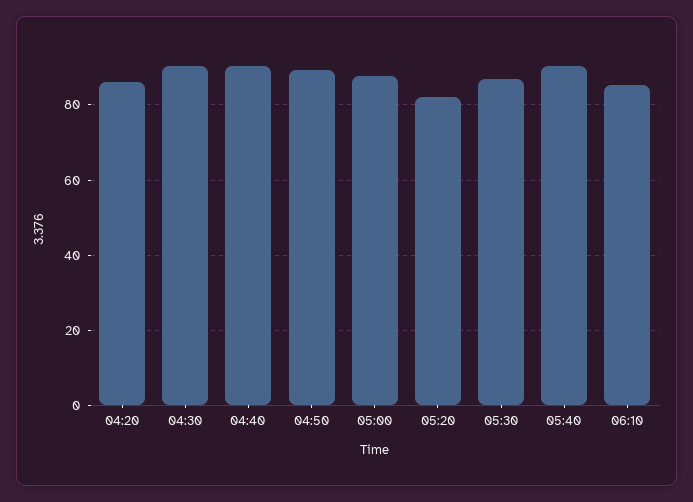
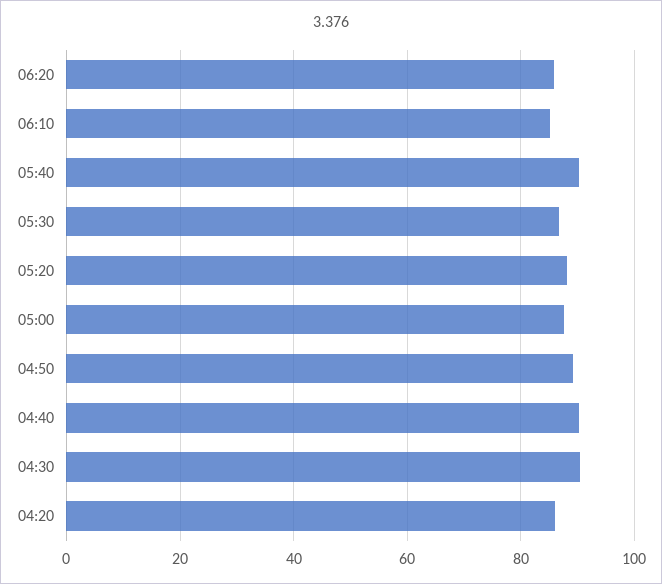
05:20: 82 -> 88
06:20: none -> 86

